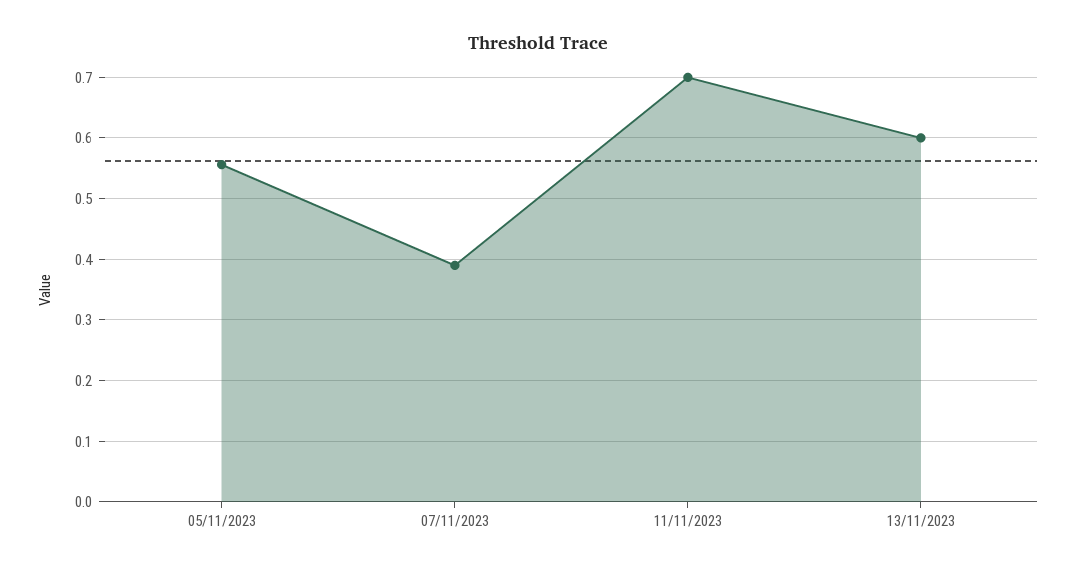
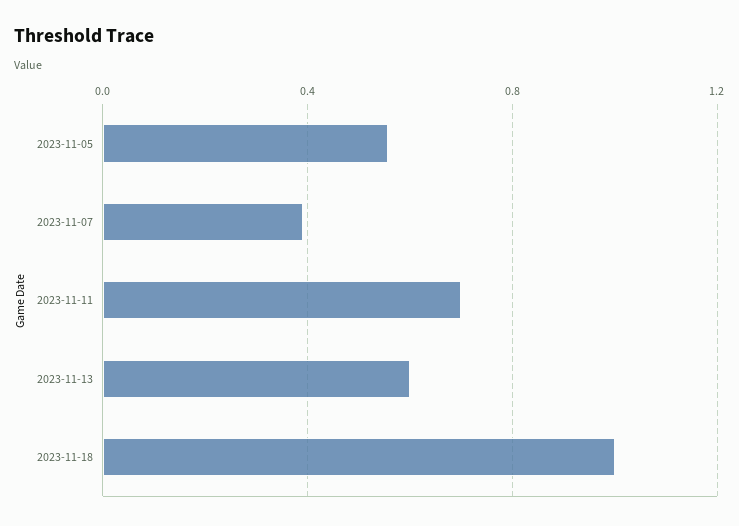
2023-11-18: none -> 1

